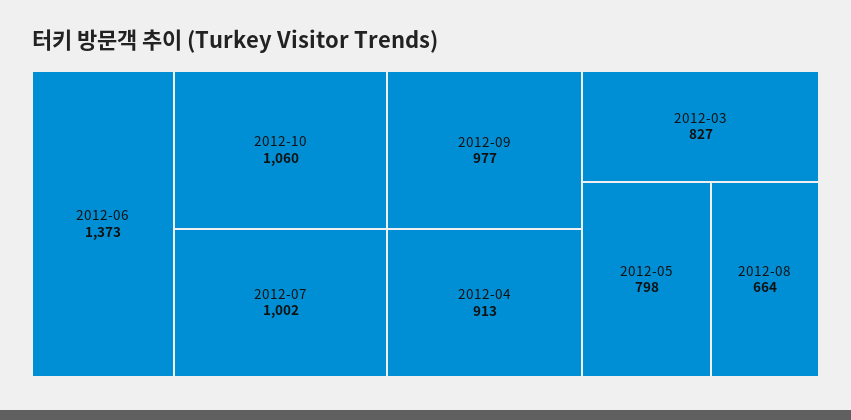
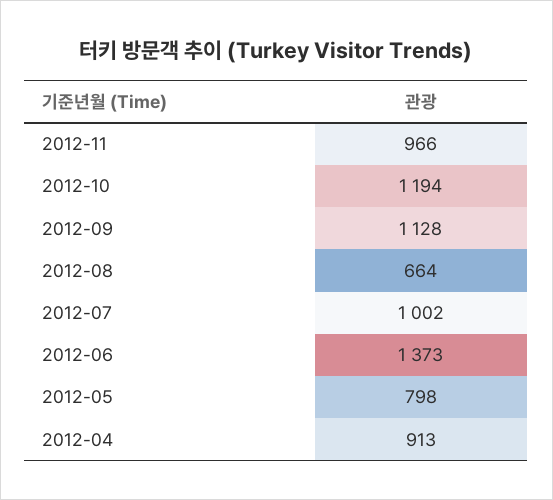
2012-10: 1060 -> 1194
2012-09: 977 -> 1128
2012-03: 827 -> none
2012-11: none -> 966

